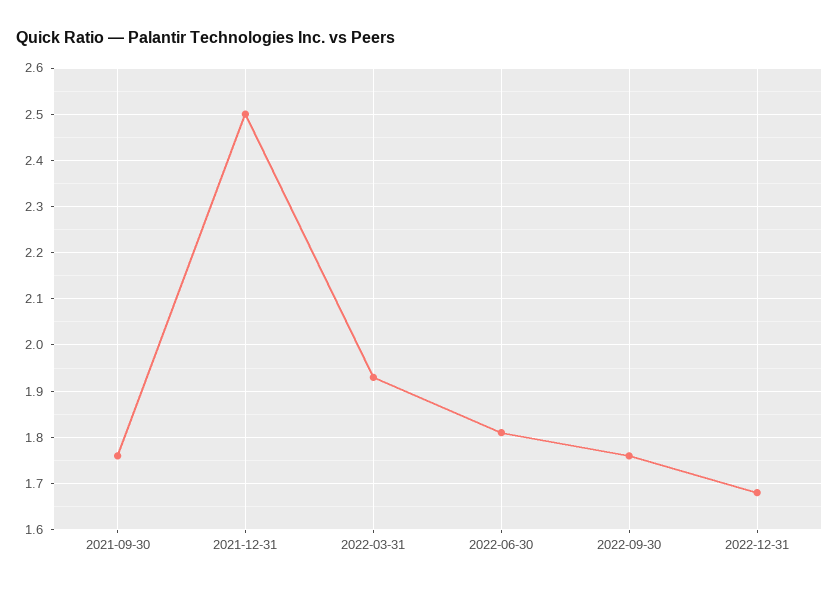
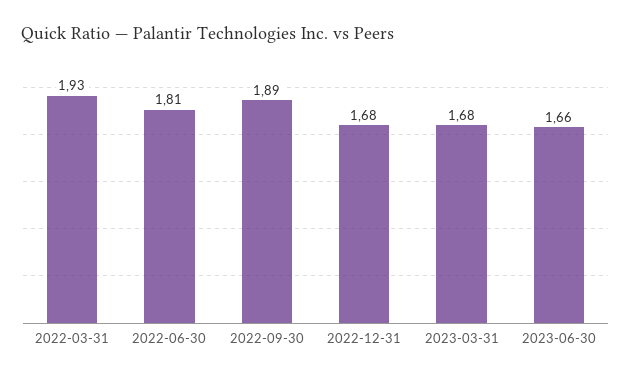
2021-09-30: 1.75 -> none
2021-12-31: 2.5 -> none
2022-09-30: 1.75 -> 1.89
2023-03-31: none -> 1.68
2023-06-30: none -> 1.66

